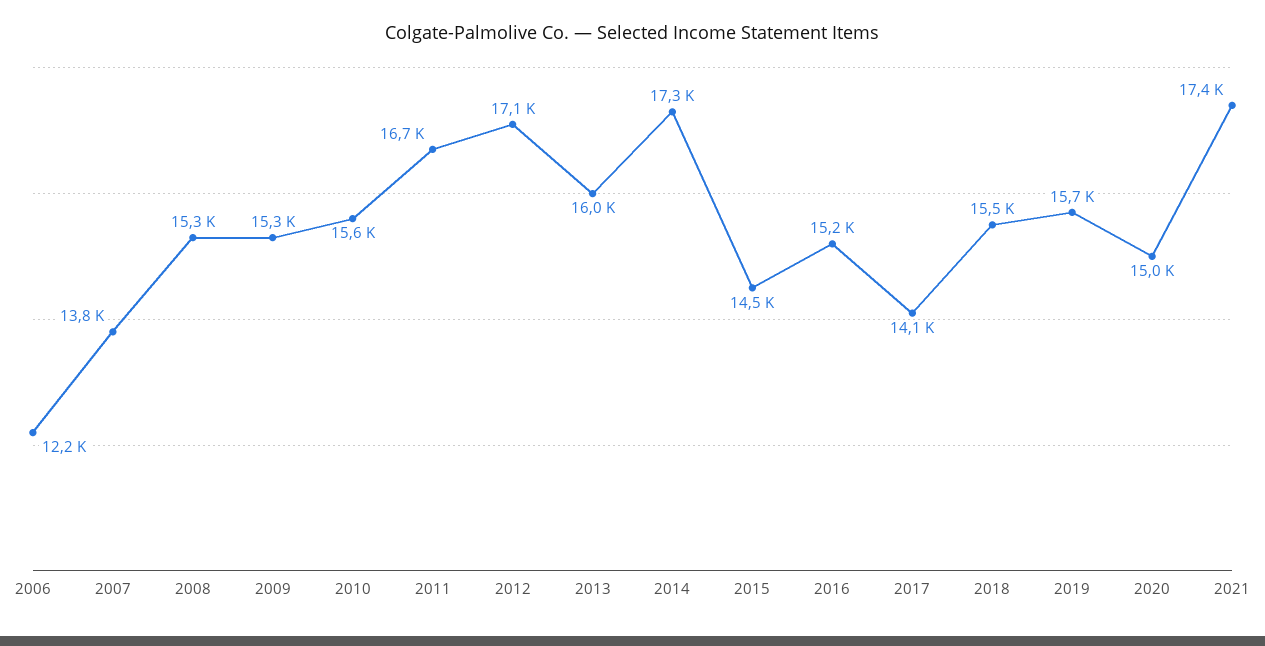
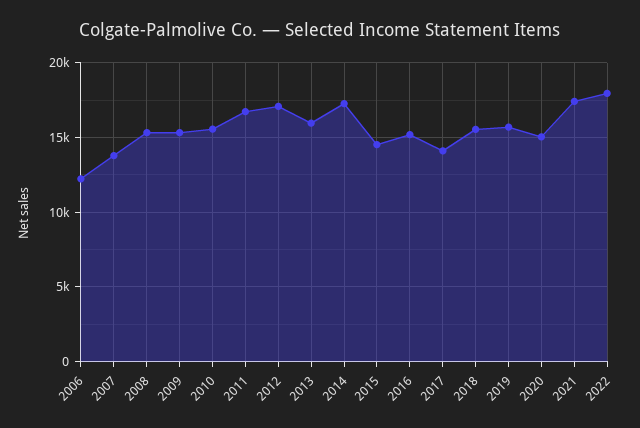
2022: none -> 18000

